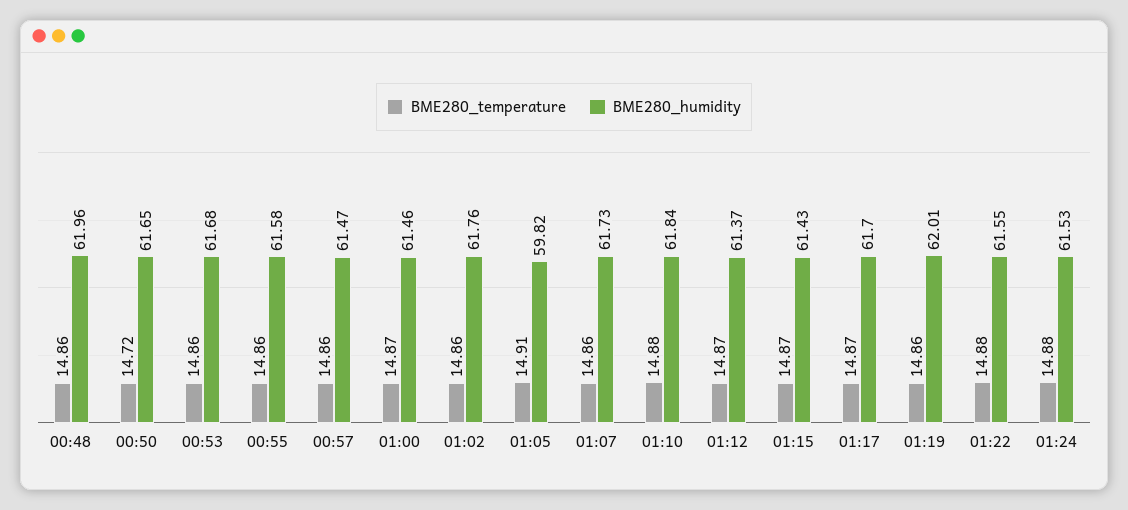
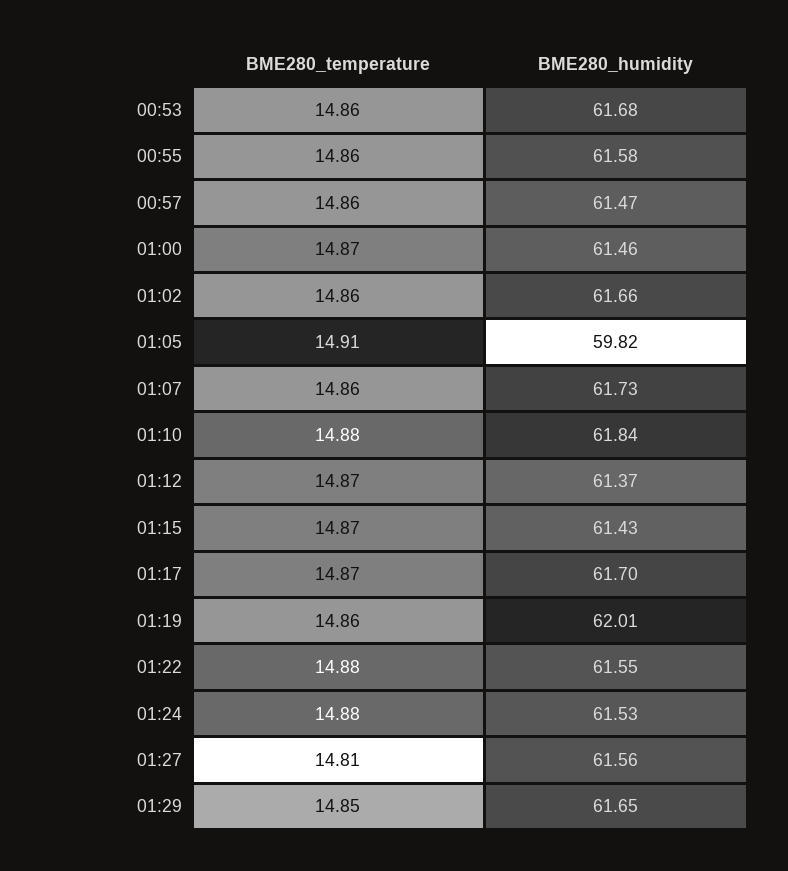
BME280_temperature, 00:48: 14.86 -> none
BME280_humidity, 00:48: 61.96 -> none
BME280_temperature, 00:50: 14.72 -> none
BME280_humidity, 00:50: 61.65 -> none
BME280_humidity, 01:02: 61.76 -> 61.66
BME280_temperature, 01:27: none -> 14.81
BME280_humidity, 01:27: none -> 61.56
BME280_temperature, 01:29: none -> 14.85
BME280_humidity, 01:29: none -> 61.65

